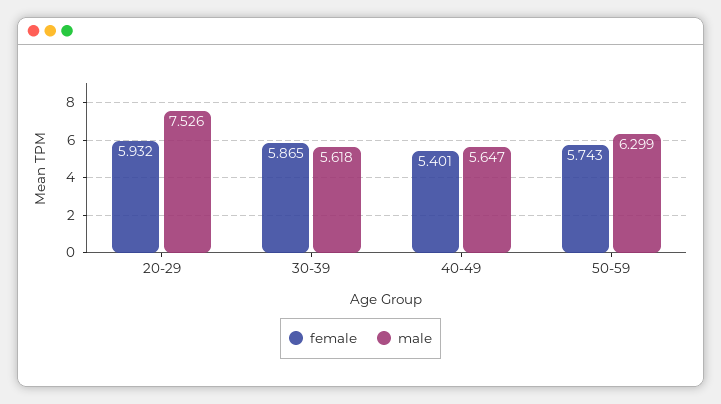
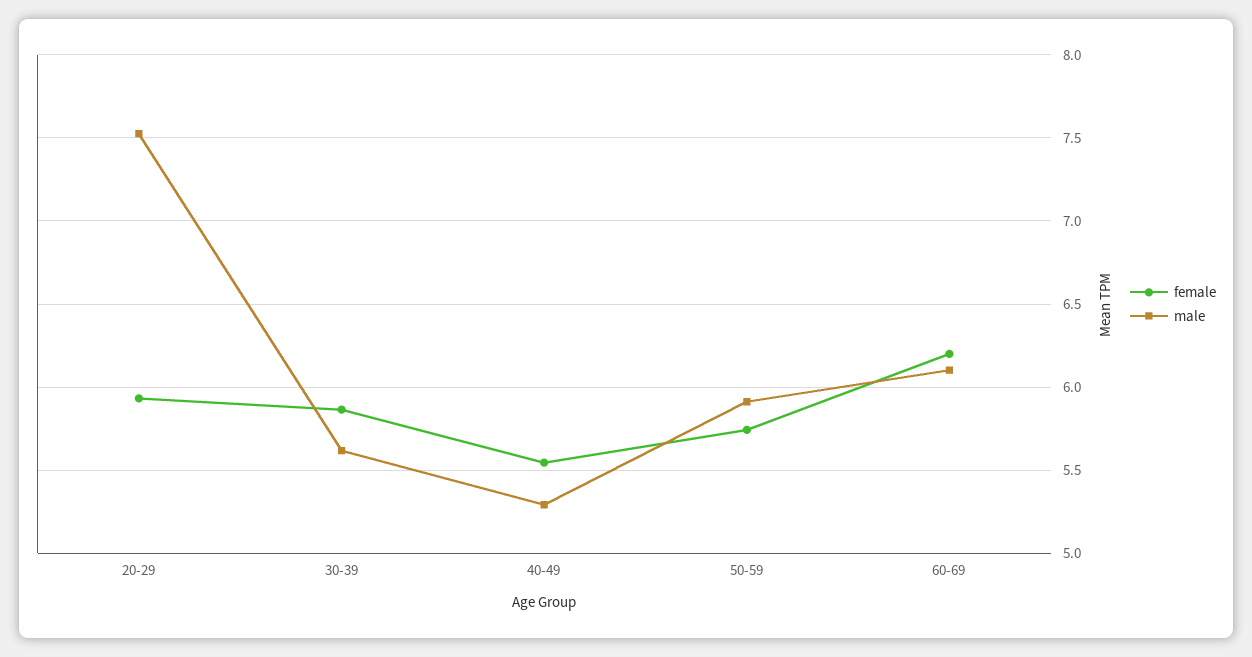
female, 40-49: 5.401 -> 5.55
male, 40-49: 5.647 -> 5.3
male, 50-59: 6.299 -> 5.9
female, 60-69: none -> 6.2
male, 60-69: none -> 6.1

